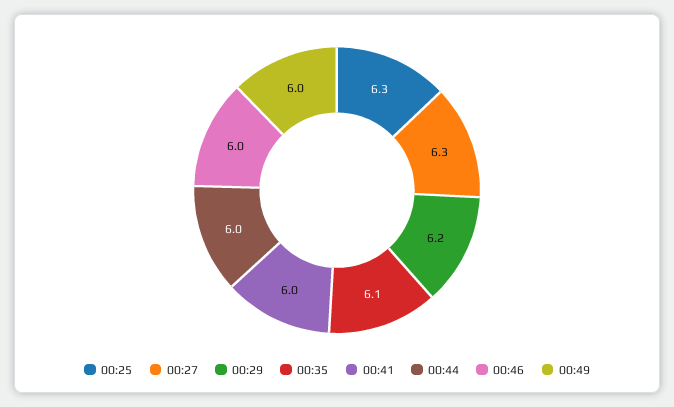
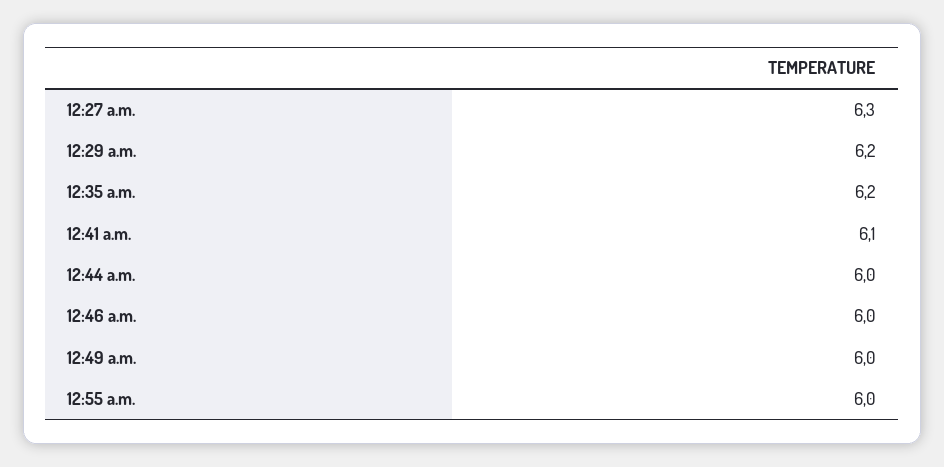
00:25: 6.3 -> none
00:35: 6.1 -> 6.2
00:41: 6 -> 6.1
12:55 a.m.: none -> 6

